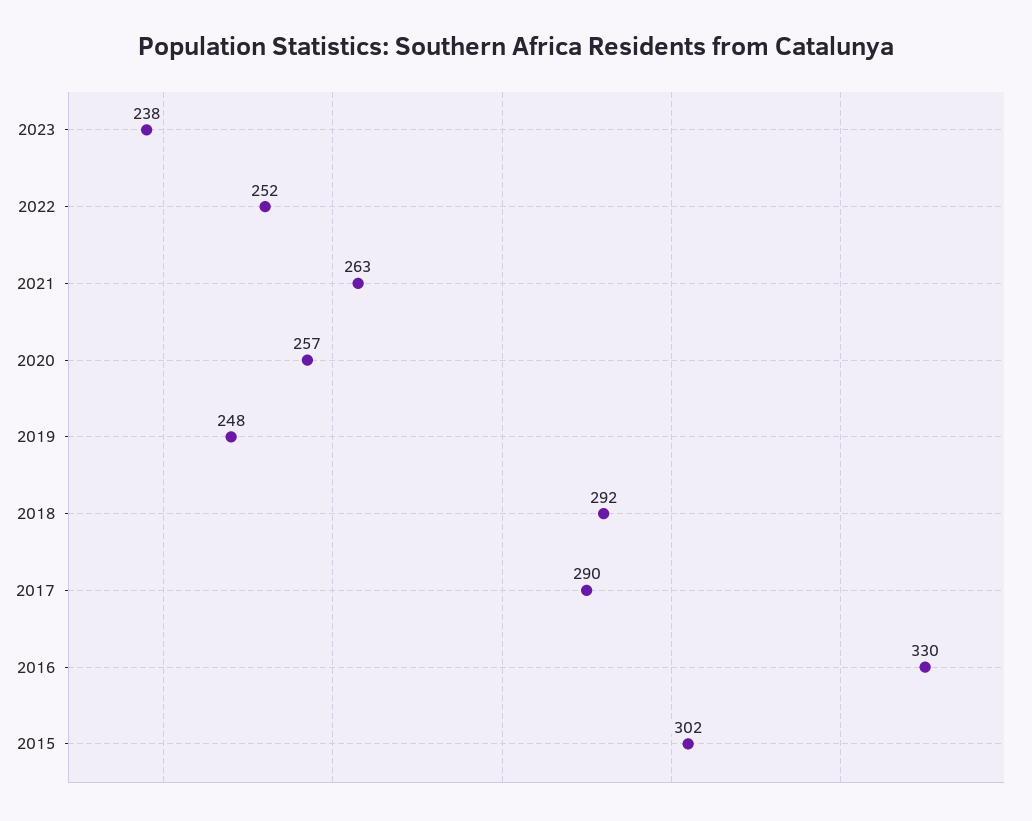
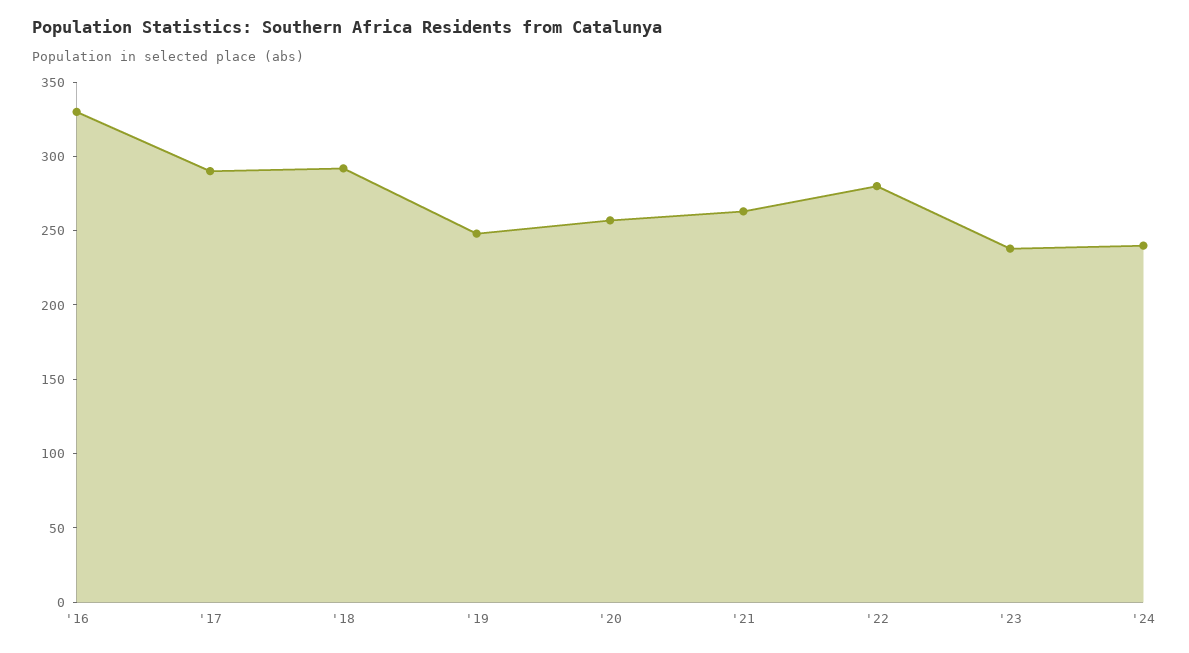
2022: 252 -> 280
2015: 302 -> none
'24: none -> 240

